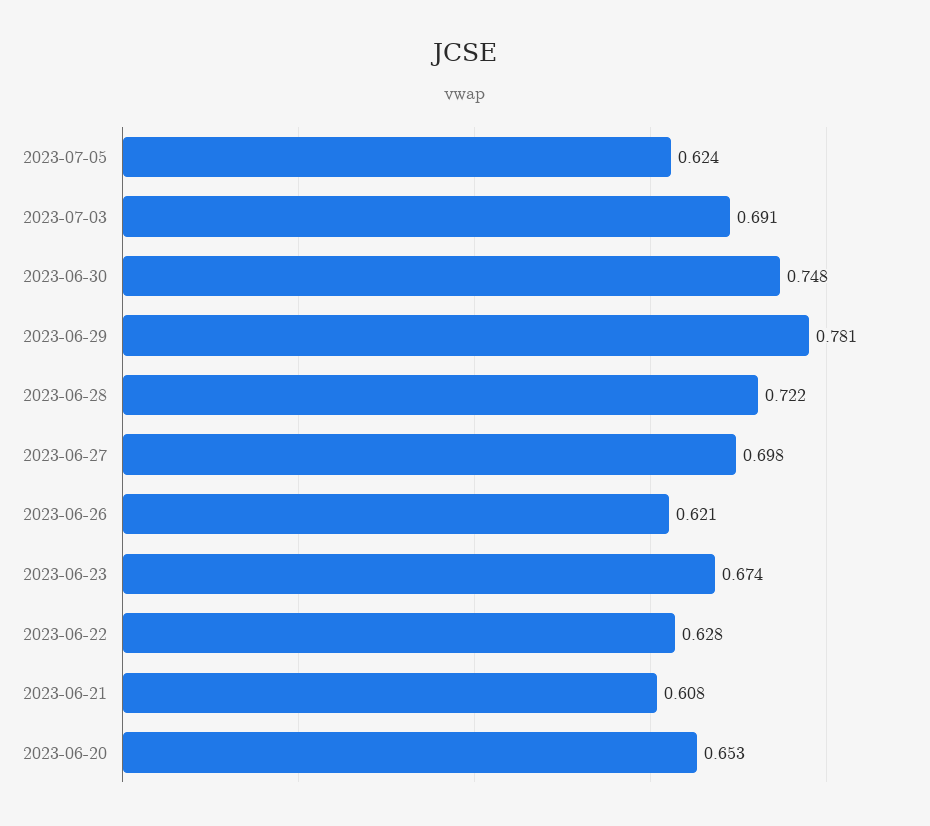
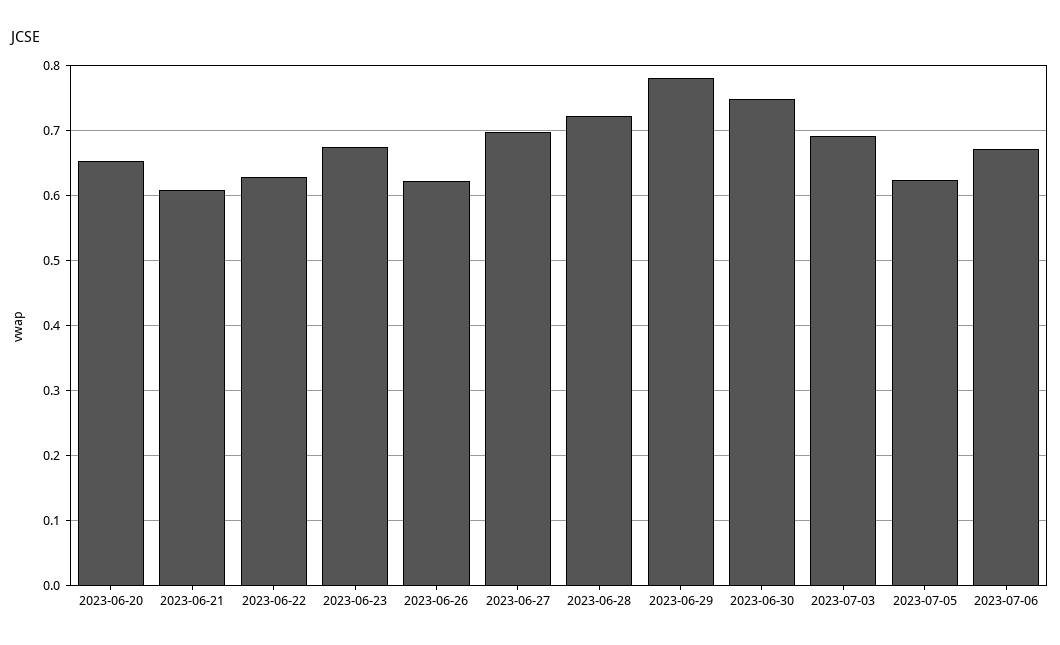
2023-07-06: none -> 0.67

